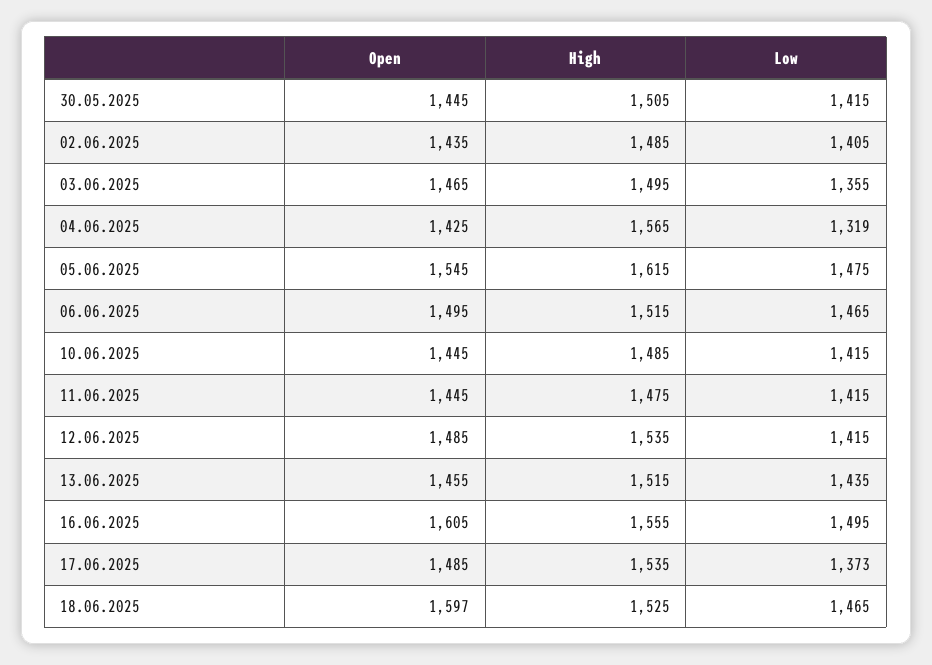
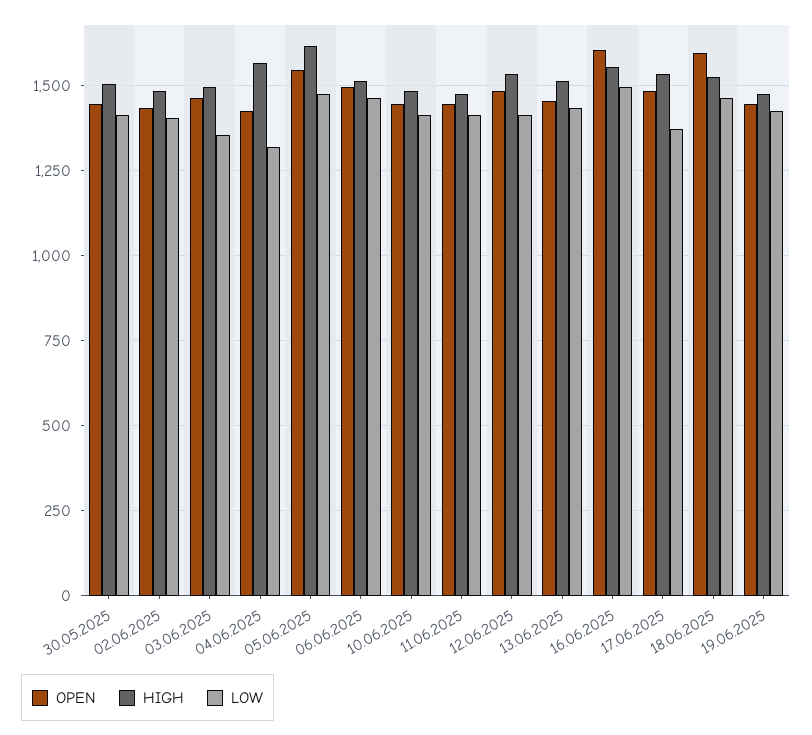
Open, 19.06.2025: none -> 1450
High, 19.06.2025: none -> 1475
Low, 19.06.2025: none -> 1425

